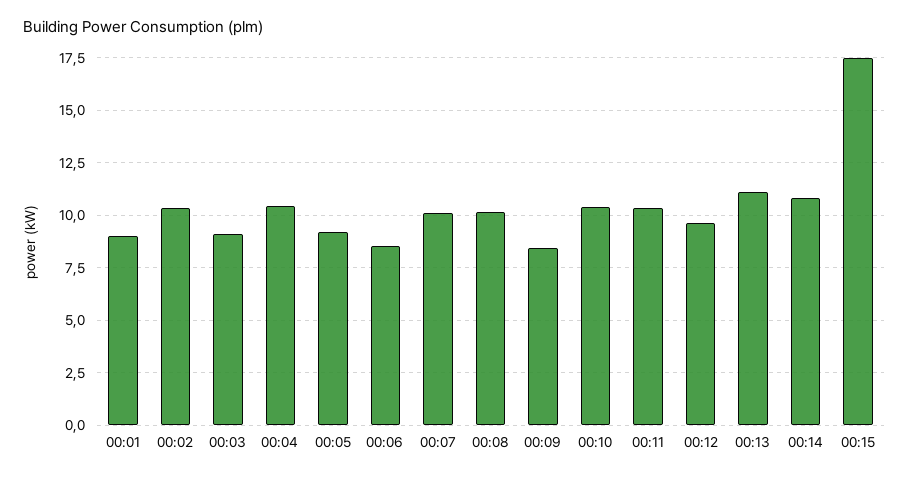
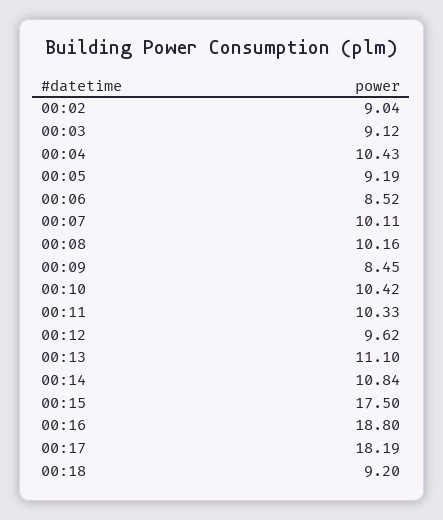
00:01: 9 -> none
00:02: 10.5 -> 9.04
00:16: none -> 18.8
00:17: none -> 18.19
00:18: none -> 9.2

